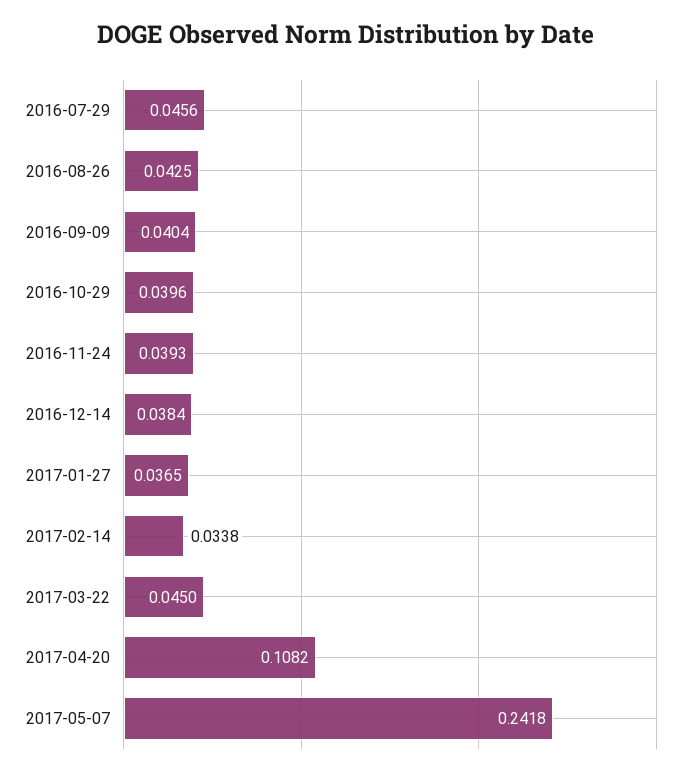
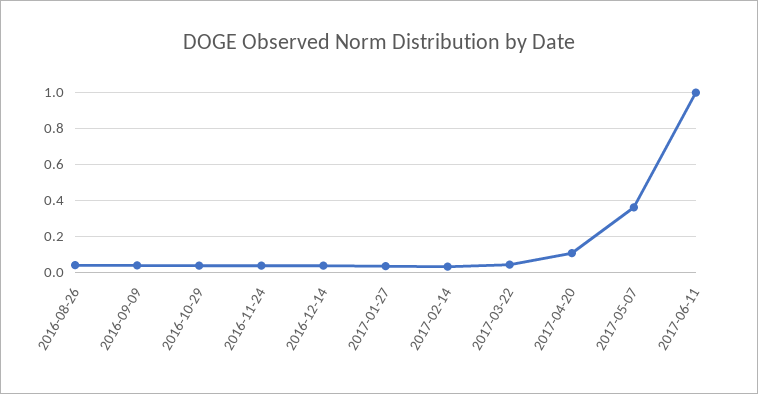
2016-07-29: 0.0456 -> none
2017-05-07: 0.2418 -> 0.35
2017-06-11: none -> 1

